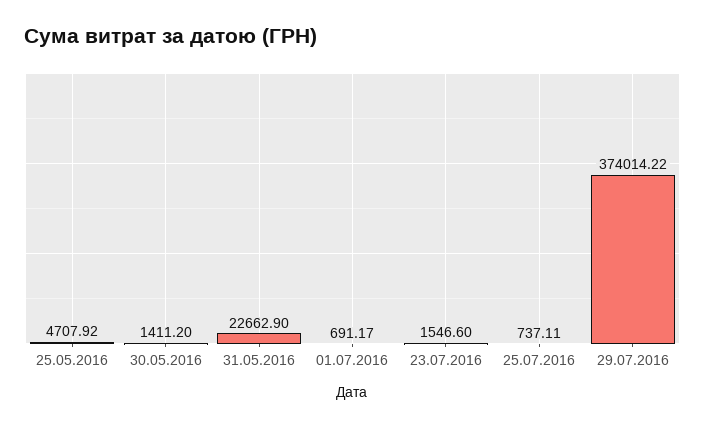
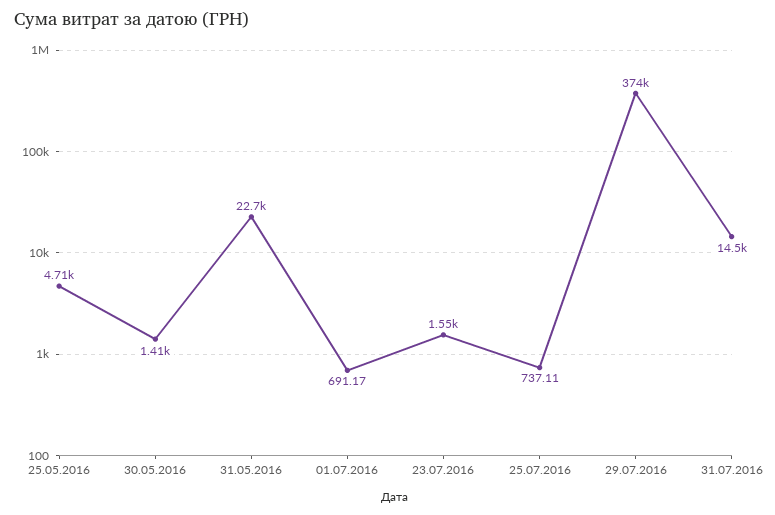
31.07.2016: none -> 14500

